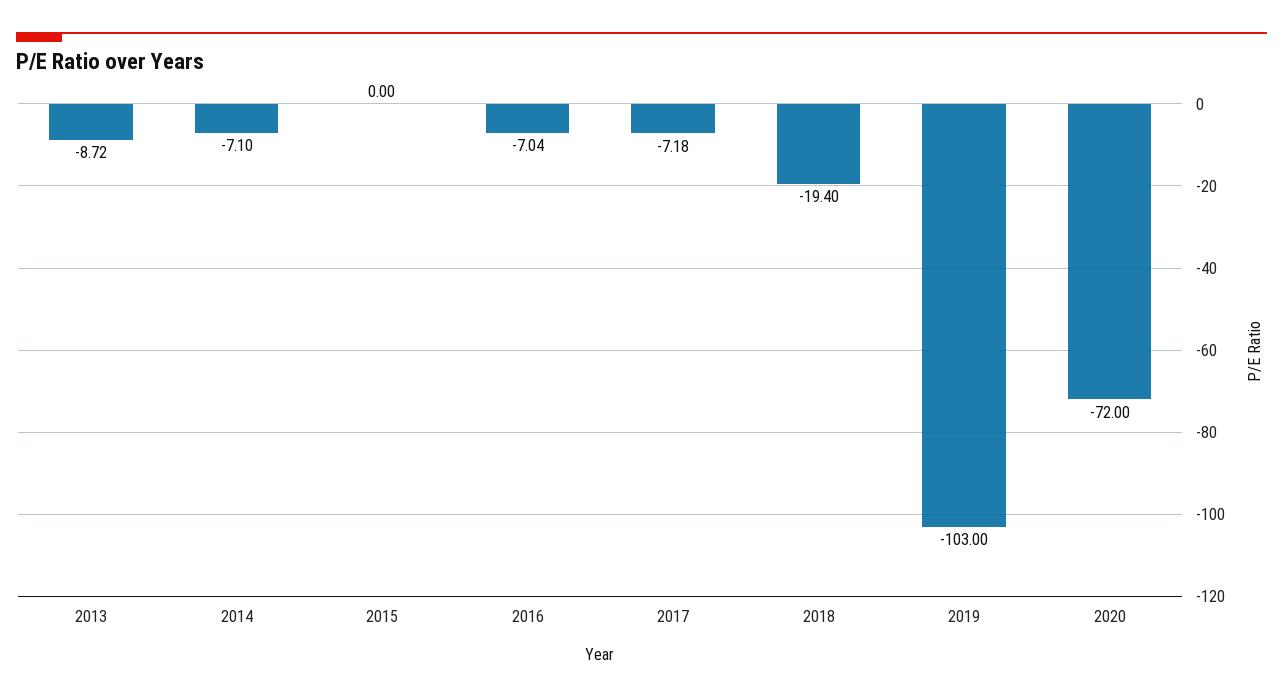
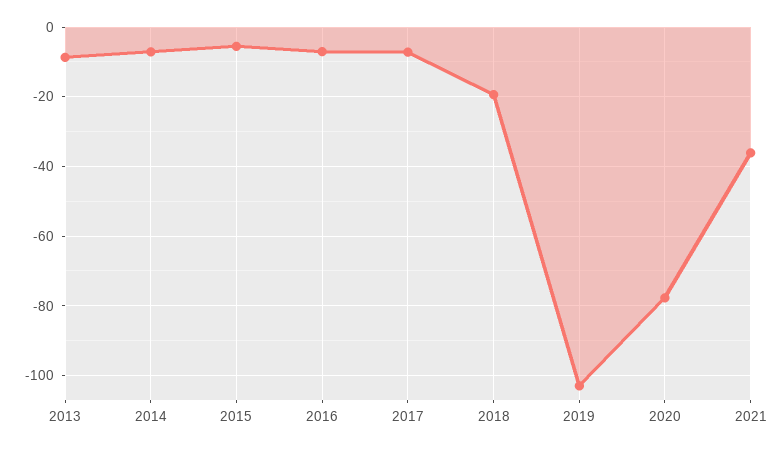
2015: 0 -> -6
2020: -72 -> -78
2021: none -> -36

